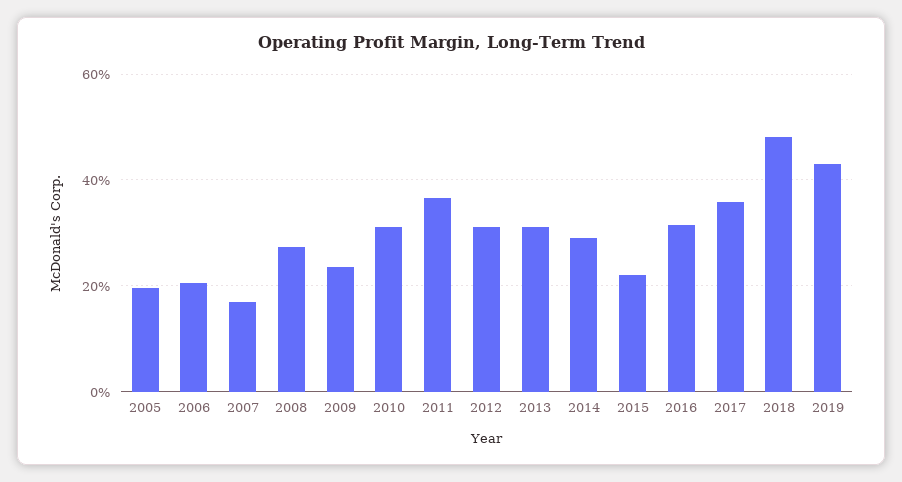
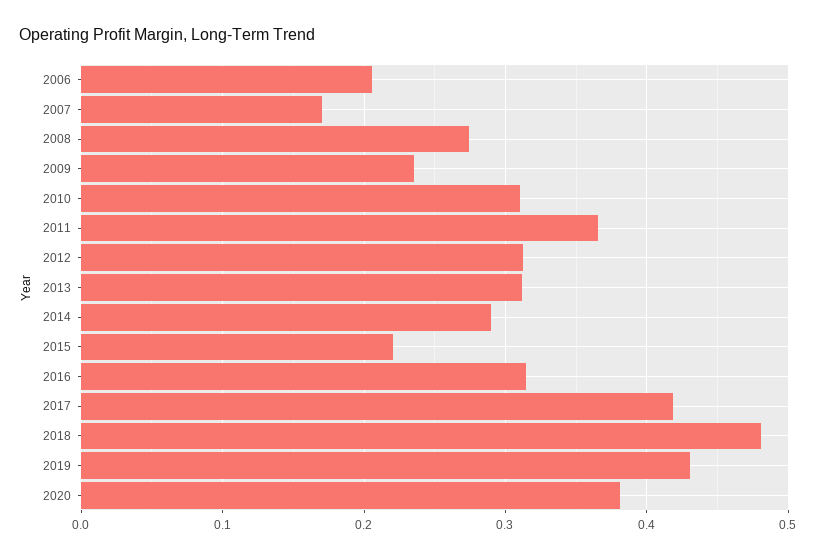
2005: 0.2 -> none
2017: 0.36 -> 0.42
2020: none -> 0.38

